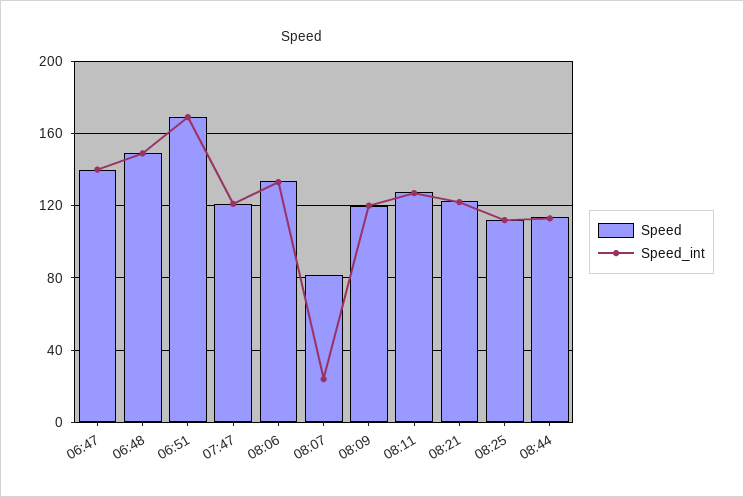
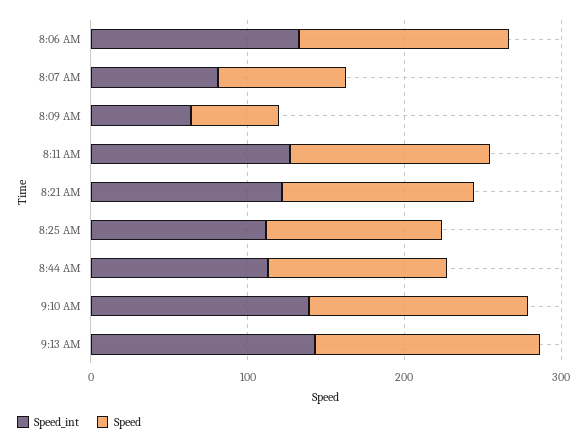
Speed, 06:47: 140 -> none
Speed_int, 06:47: 140 -> none
Speed, 06:48: 150 -> none
Speed_int, 06:48: 150 -> none
Speed, 06:51: 170 -> none
Speed_int, 06:51: 170 -> none
Speed, 07:47: 120 -> none
Speed_int, 07:47: 120 -> none
Speed_int, 08:07: 25 -> 80
Speed, 08:09: 120 -> 60
Speed_int, 08:09: 120 -> 60
Speed_int, 9:10 AM: none -> 140
Speed, 9:10 AM: none -> 140
Speed_int, 9:13 AM: none -> 140
Speed, 9:13 AM: none -> 140

